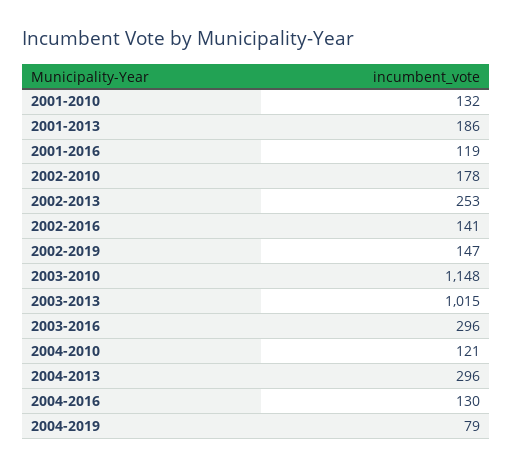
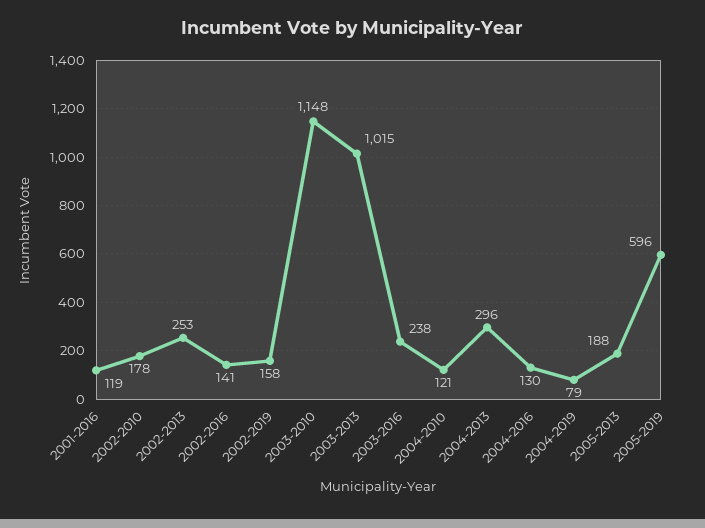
2001-2010: 132 -> none
2001-2013: 186 -> none
2002-2019: 147 -> 158
2003-2016: 296 -> 238
2005-2013: none -> 188
2005-2019: none -> 596

